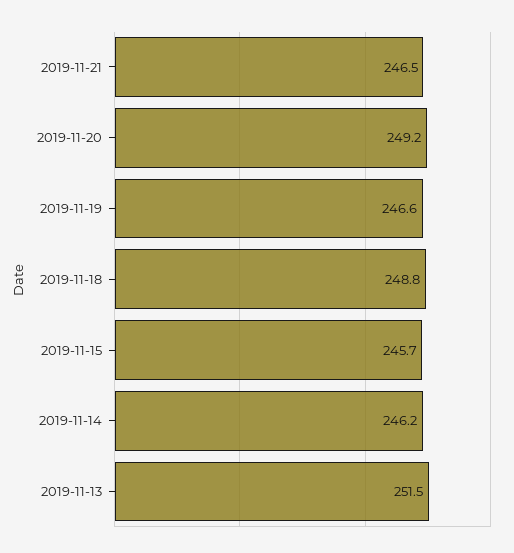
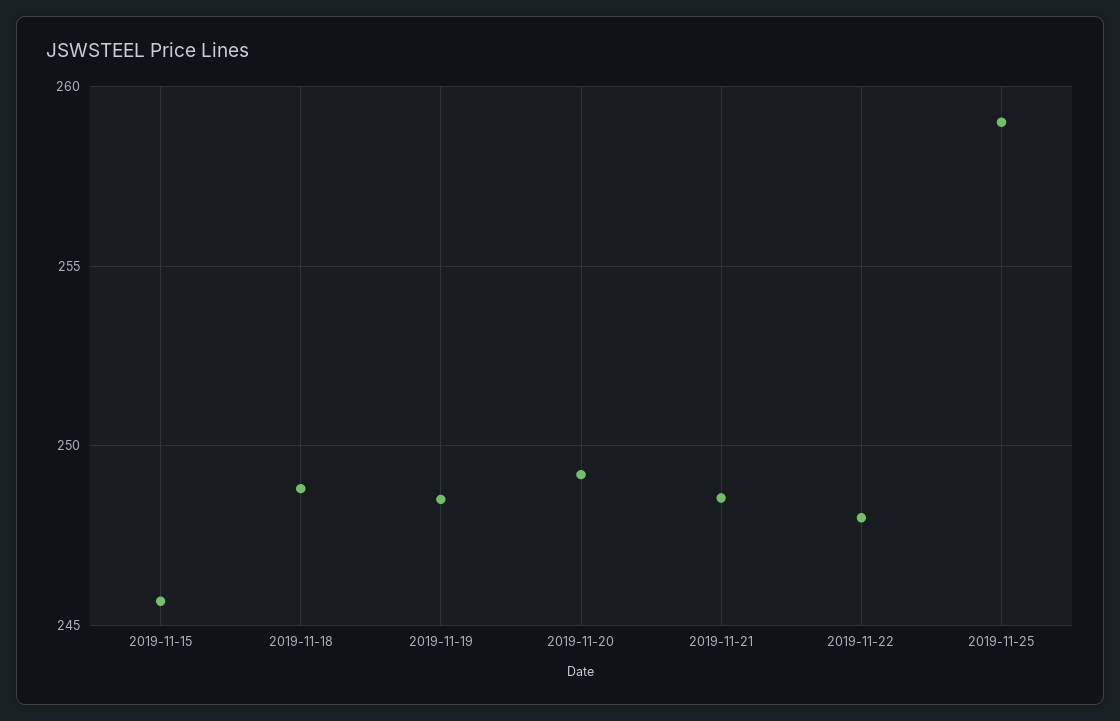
2019-11-21: 246.5 -> 248.5
2019-11-19: 246.6 -> 248.5
2019-11-14: 246.2 -> none
2019-11-13: 251.5 -> none
2019-11-22: none -> 248
2019-11-25: none -> 259

